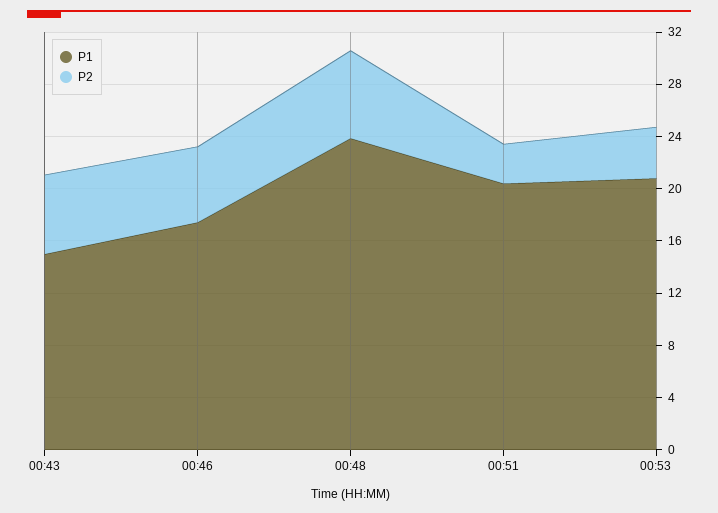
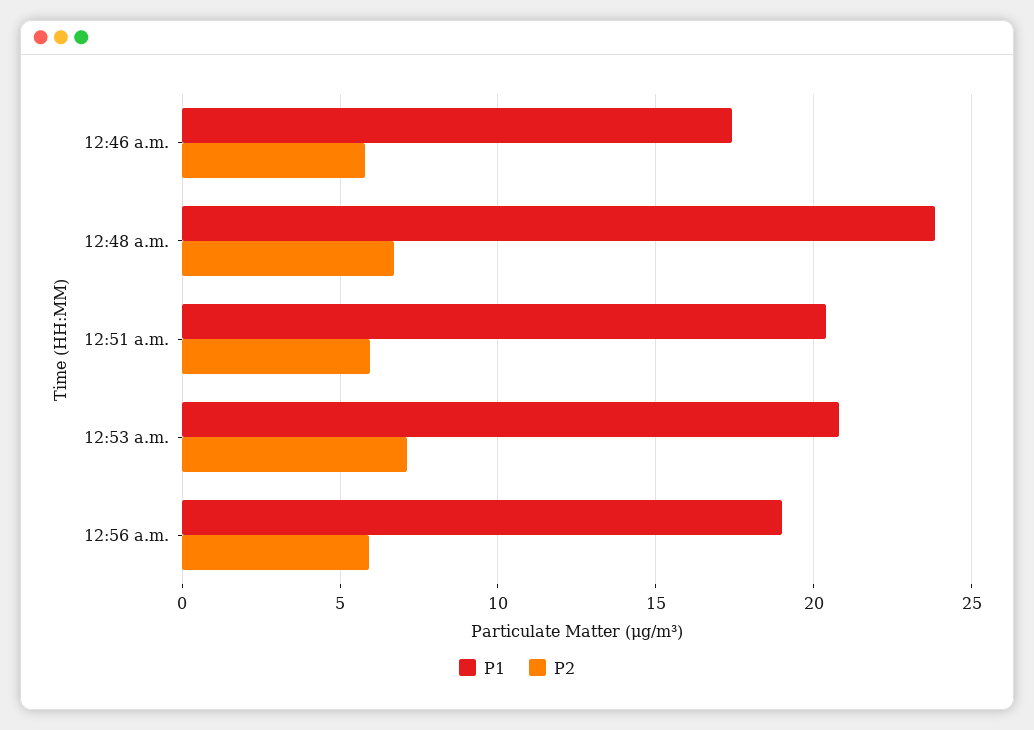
P1, 00:43: 15 -> none
P2, 00:43: 6 -> none
P2, 00:51: 3 -> 6
P2, 00:53: 4 -> 7
P1, 12:56 a.m.: none -> 19
P2, 12:56 a.m.: none -> 6

